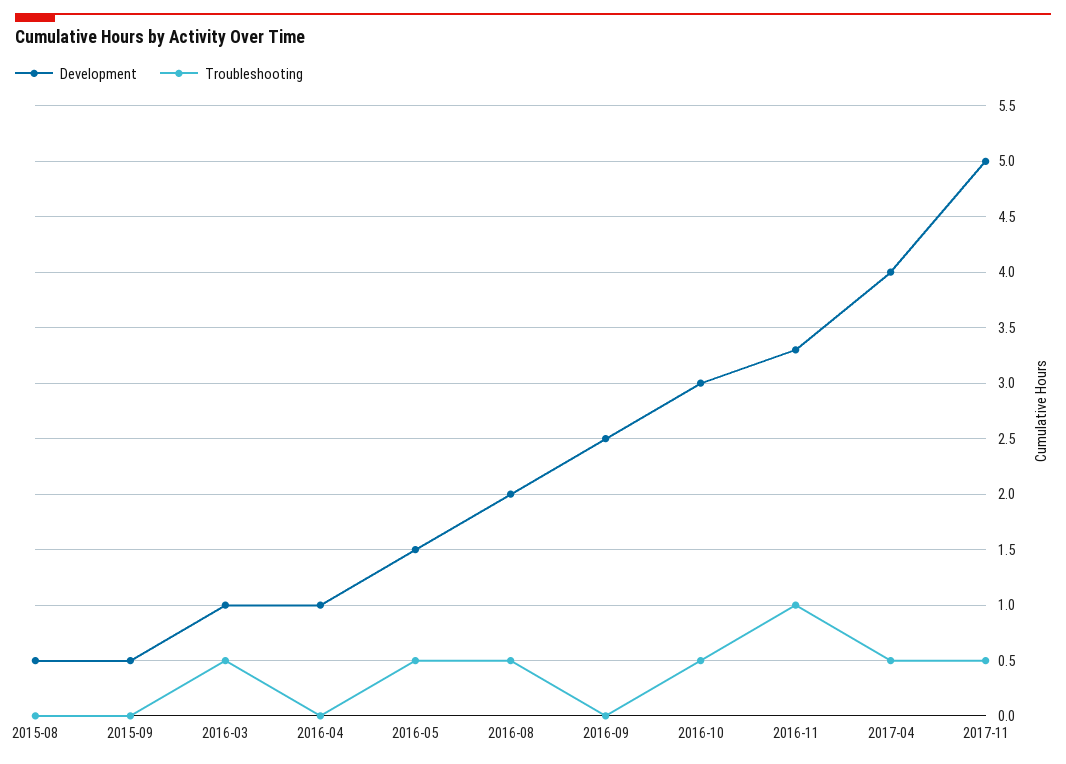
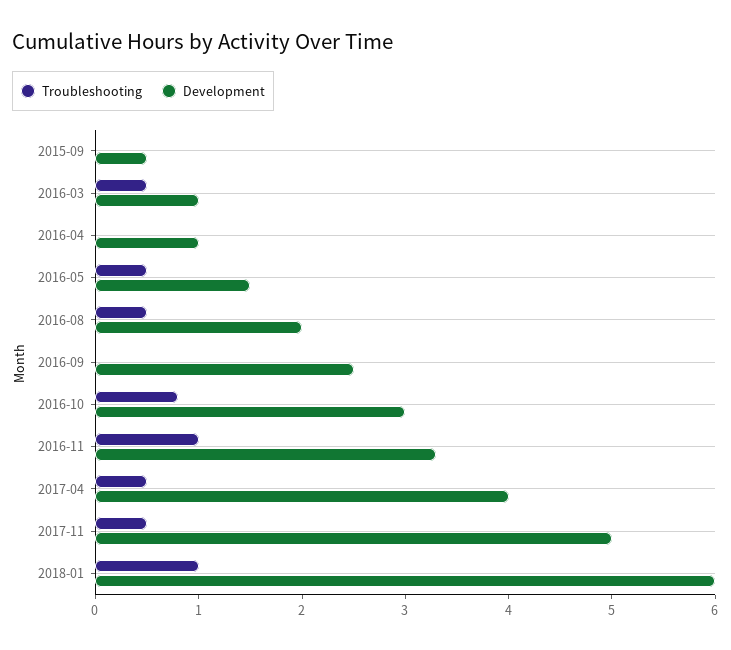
Development, 2015-08: 0.5 -> none
Troubleshooting, 2015-08: 0 -> none
Troubleshooting, 2016-10: 0.5 -> 0.8
Troubleshooting, 2018-01: none -> 1
Development, 2018-01: none -> 6

